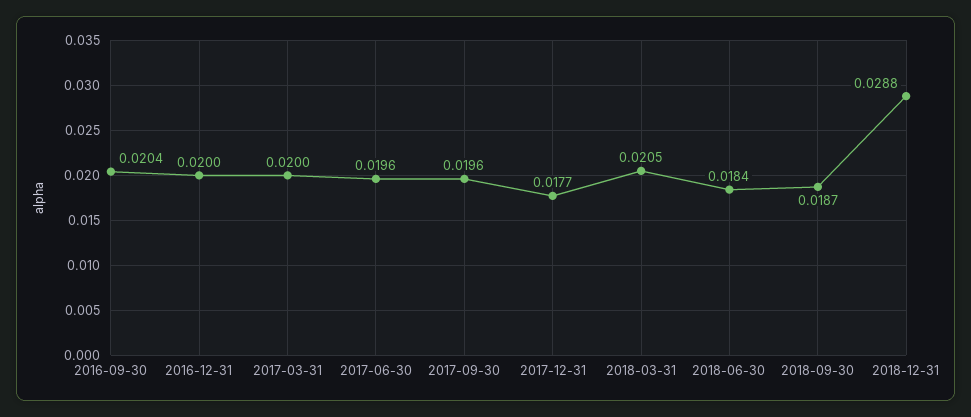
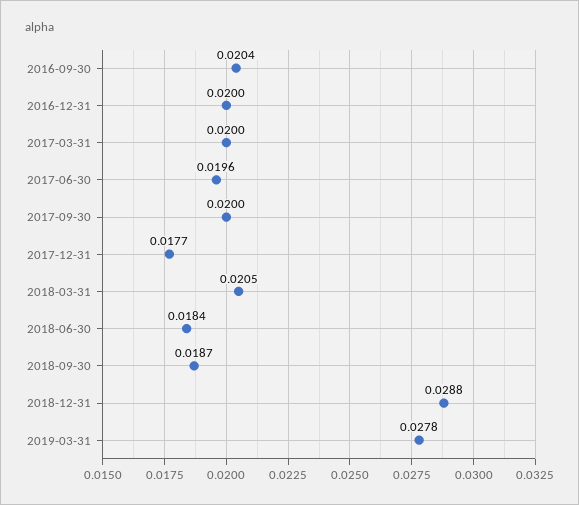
2017-09-30: 0.0196 -> 0.02
2019-03-31: none -> 0.0278

